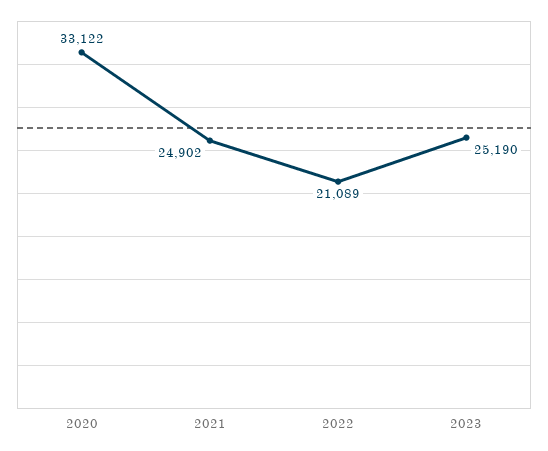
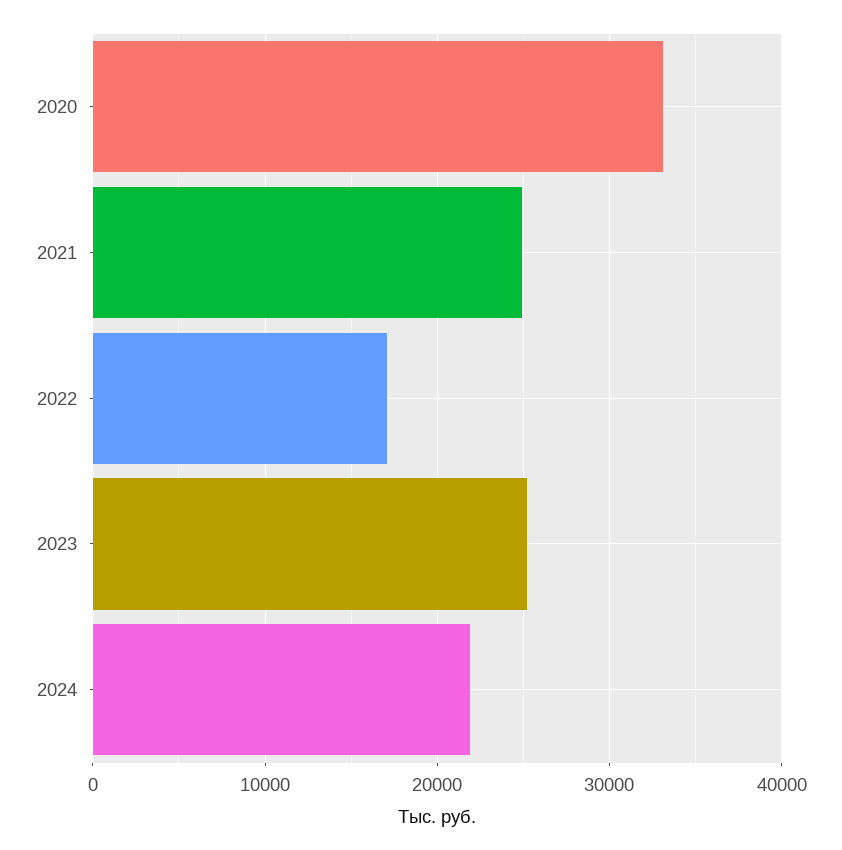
2022: 21089 -> 17000
2024: none -> 22000

